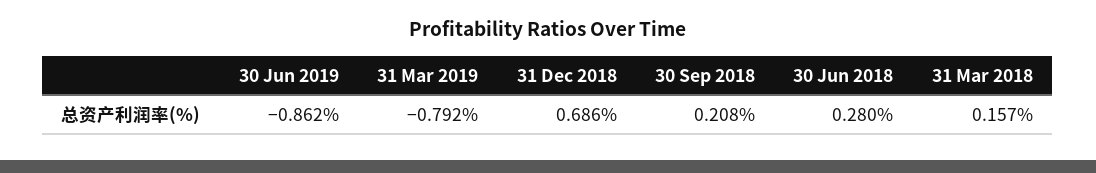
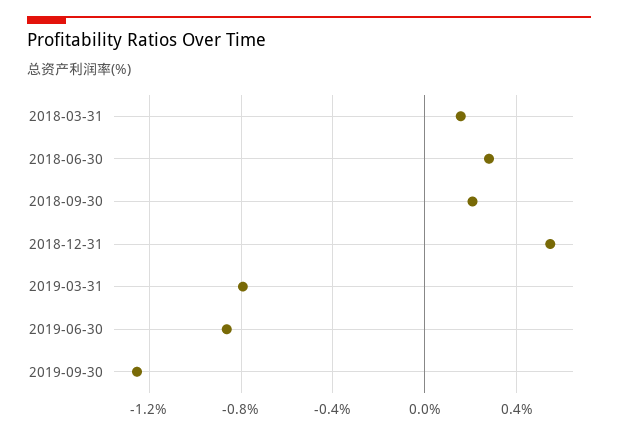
31 Dec 2018: 0.686 -> 0.55
2019-09-30: none -> -1.25

